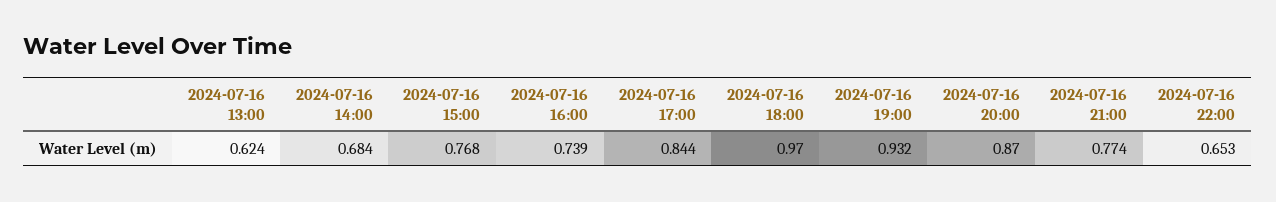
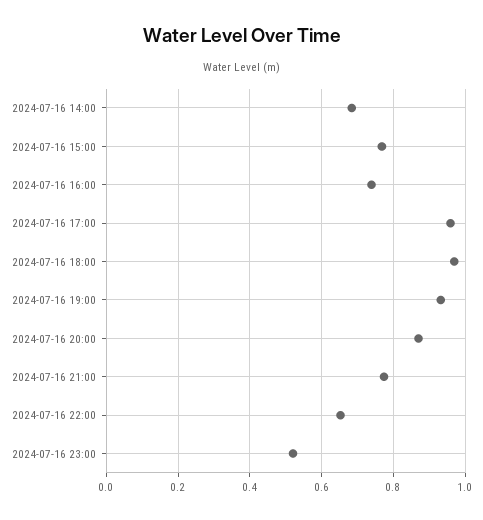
2024-07-16 13:00: 0.624 -> none
2024-07-16 17:00: 0.844 -> 0.96
2024-07-16 23:00: none -> 0.52

